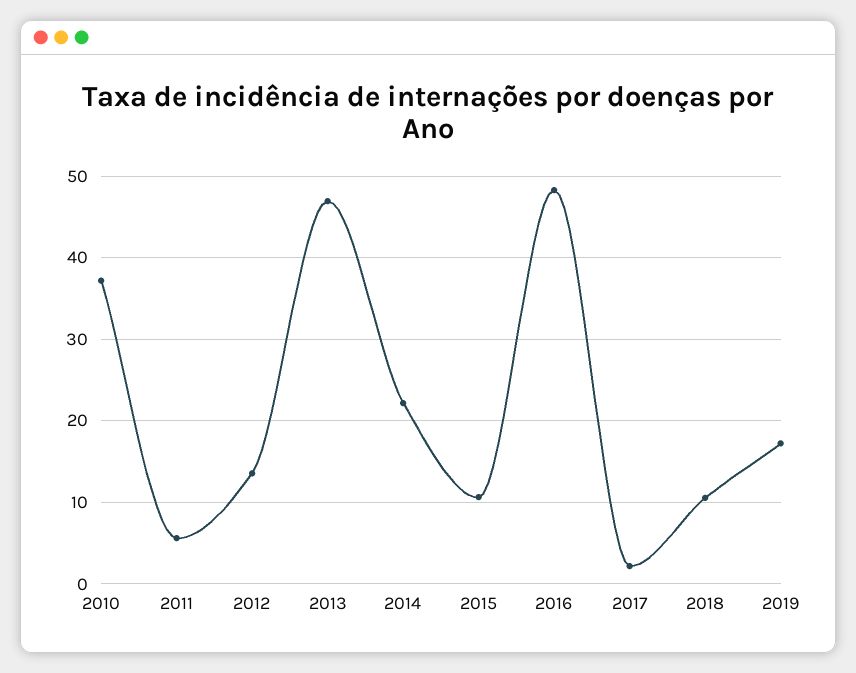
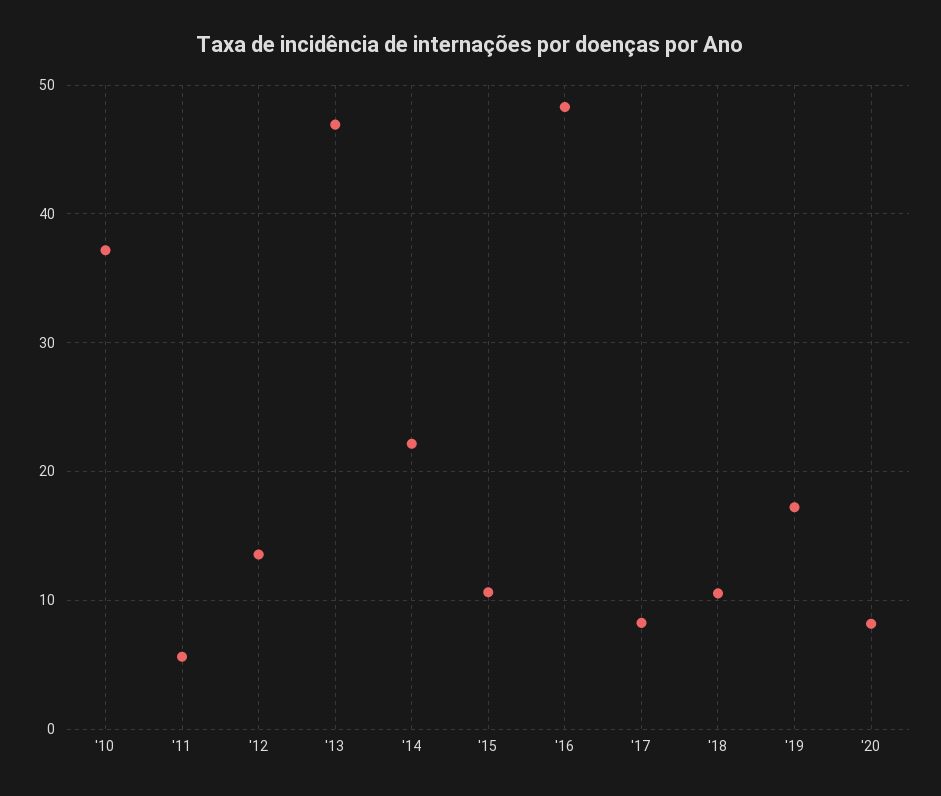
2017: 2 -> 8
'20: none -> 8

